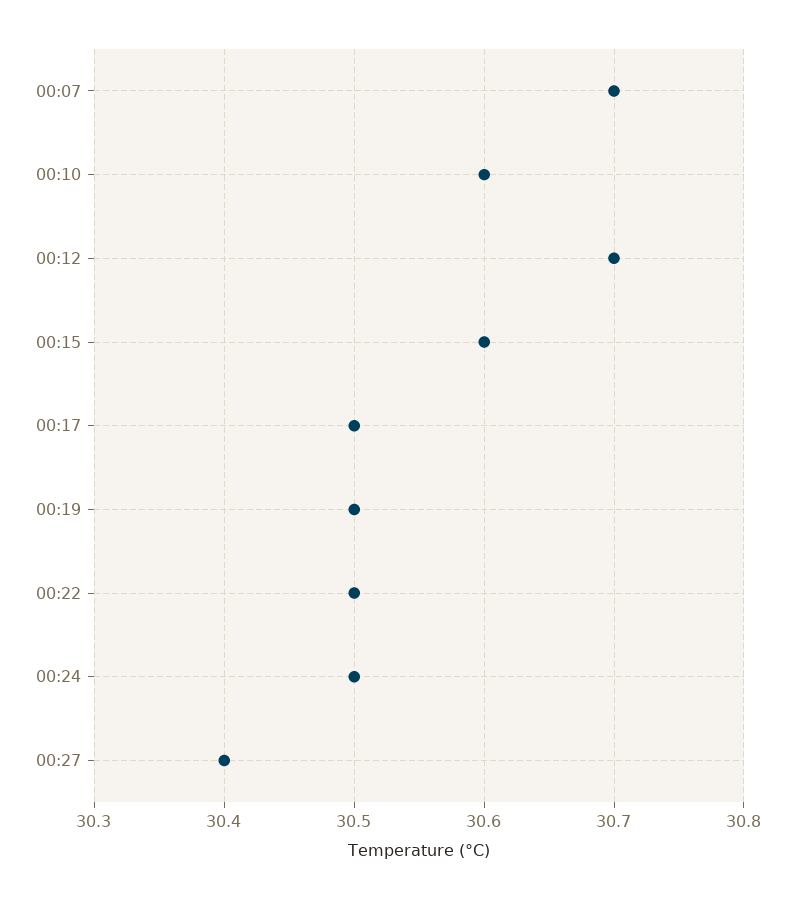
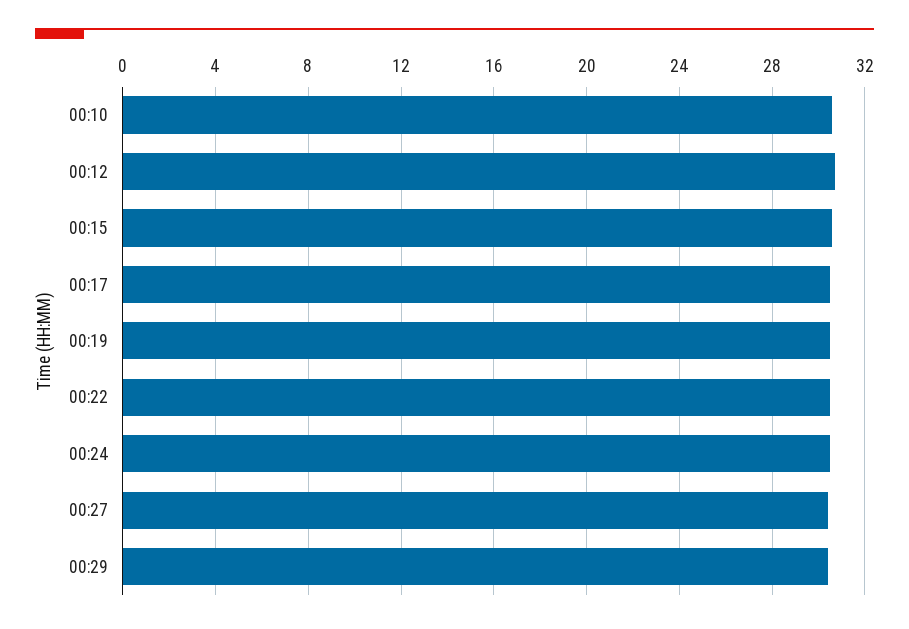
00:07: 30.7 -> none
00:29: none -> 30.5

